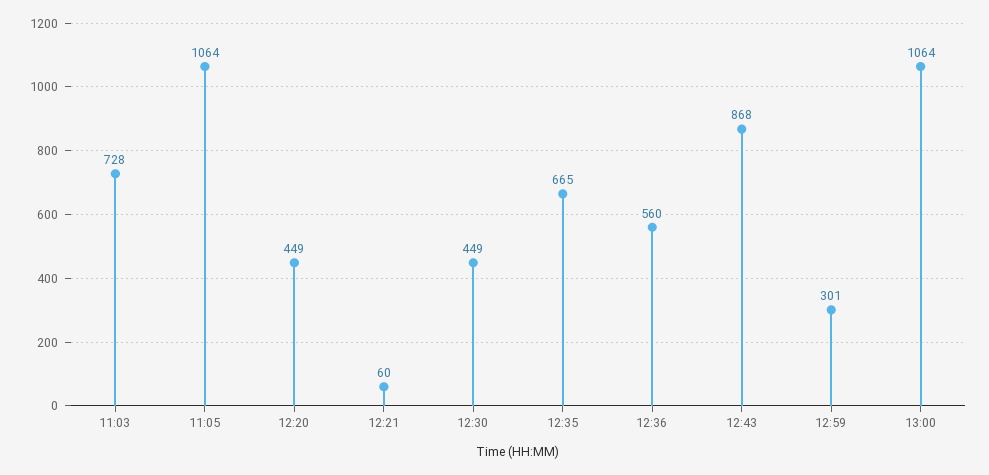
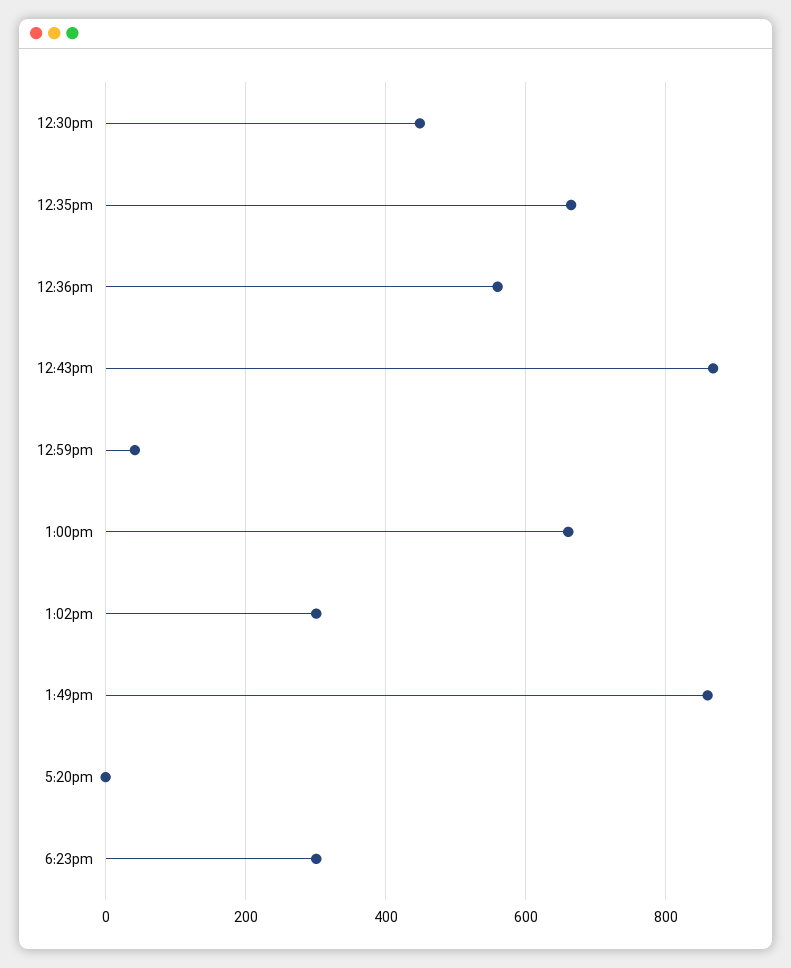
11:03: 728 -> none
11:05: 1064 -> none
12:20: 449 -> none
12:21: 60 -> none
12:59: 301 -> 40
13:00: 1064 -> 660
1:02pm: none -> 300
1:49pm: none -> 860
5:20pm: none -> 0
6:23pm: none -> 300

